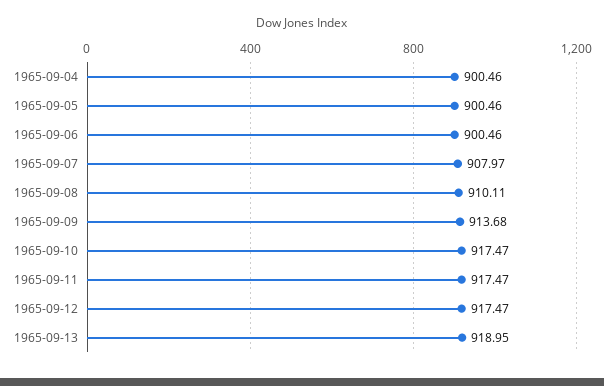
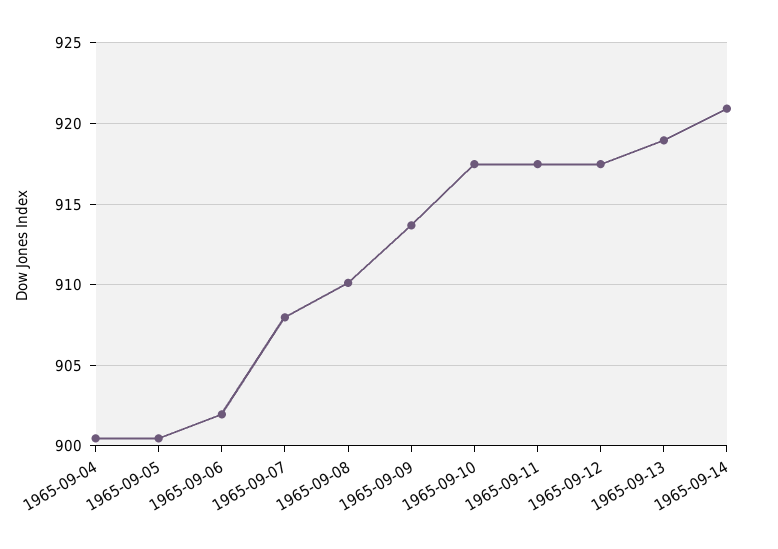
1965-09-06: 900.46 -> 902
1965-09-14: none -> 921

